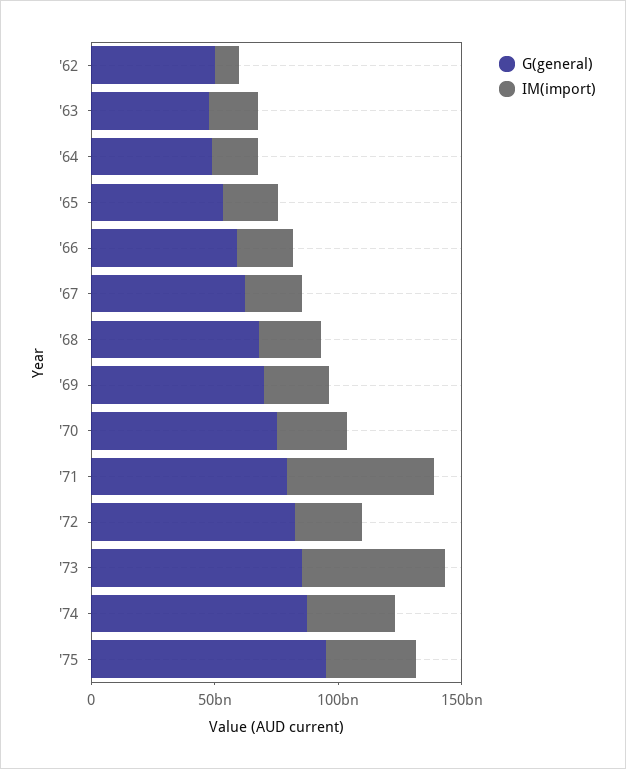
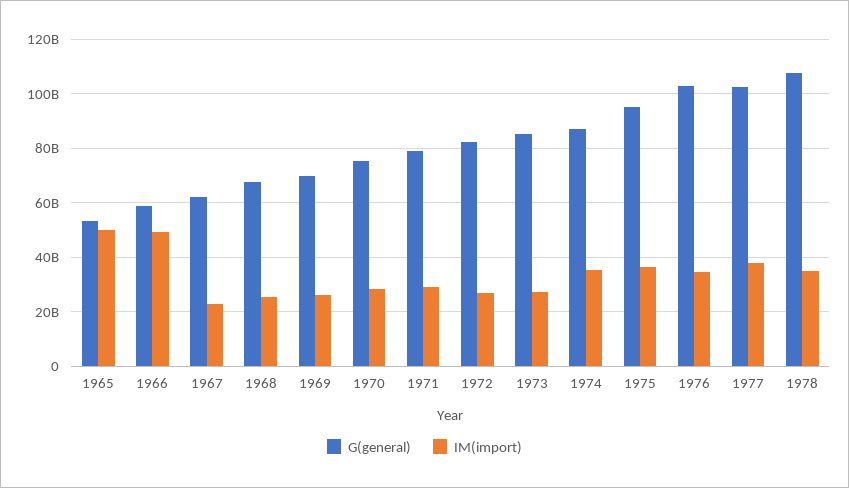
G(general), '62: 50000000000 -> none
IM(import), '62: 10000000000 -> none
G(general), '63: 50000000000 -> none
IM(import), '63: 20000000000 -> none
G(general), '64: 50000000000 -> none
IM(import), '64: 20000000000 -> none
IM(import), '65: 20000000000 -> 50000000000
IM(import), '66: 20000000000 -> 50000000000
IM(import), '71: 60000000000 -> 30000000000
IM(import), '73: 60000000000 -> 27500000000
G(general), 1976: none -> 102500000000
IM(import), 1976: none -> 35000000000
G(general), 1977: none -> 102500000000
IM(import), 1977: none -> 37500000000
G(general), 1978: none -> 107500000000
IM(import), 1978: none -> 35000000000

